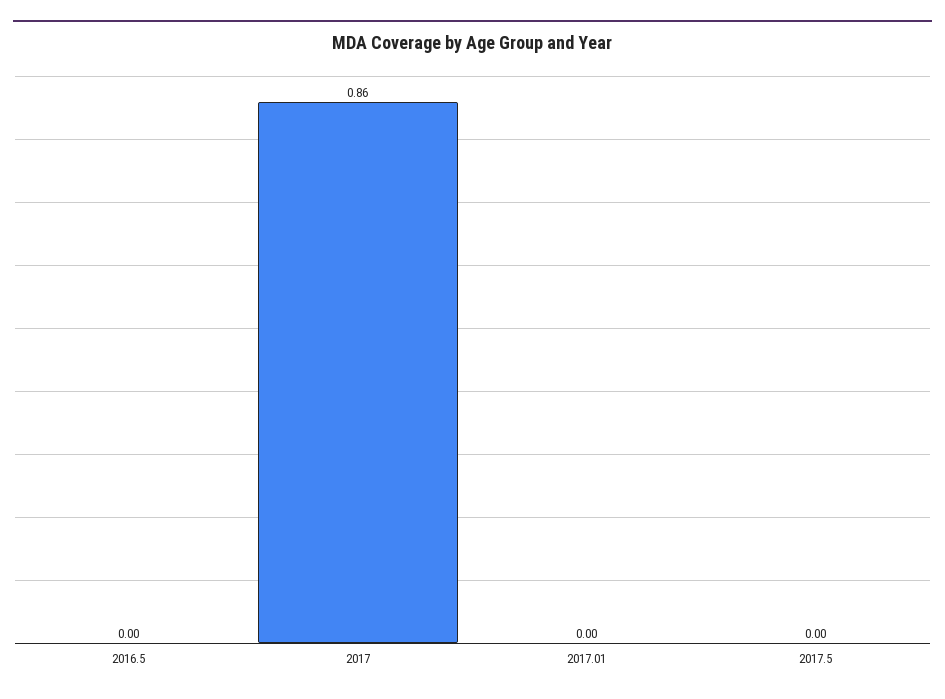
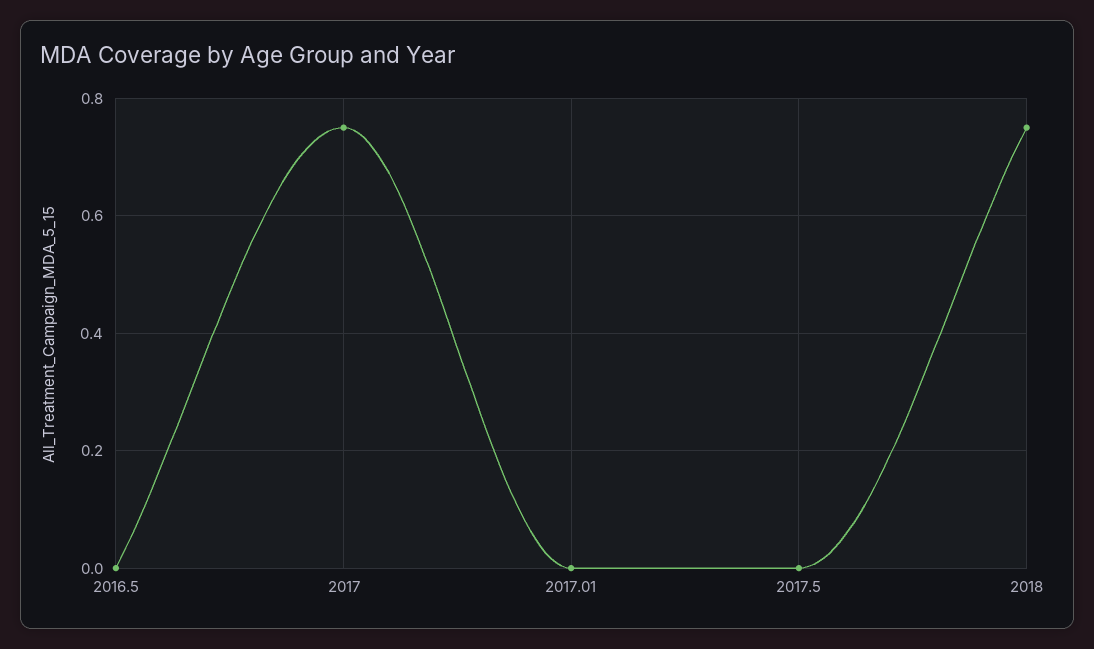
2017: 0.86 -> 0.75
2018: none -> 0.75

